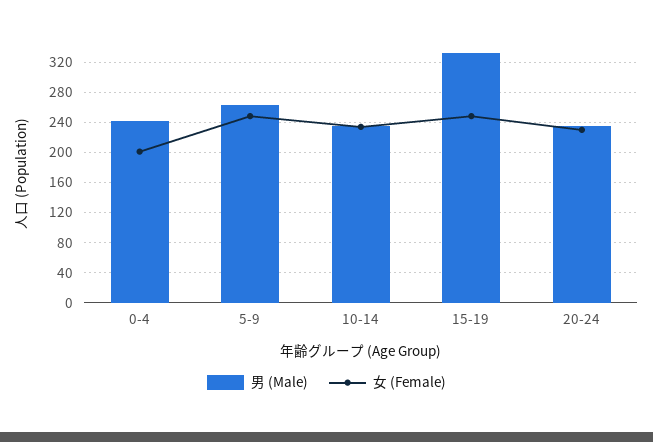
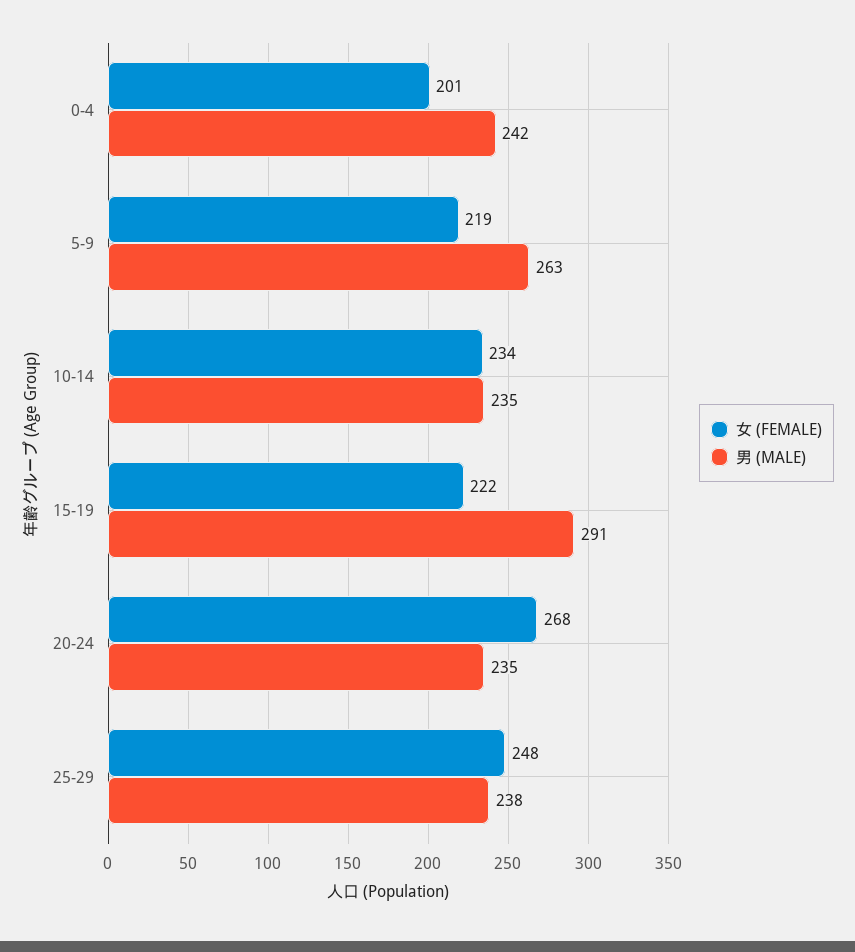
女 (Female), 5-9: 250 -> 219
男 (Male), 15-19: 330 -> 291
女 (Female), 15-19: 250 -> 222
女 (Female), 20-24: 230 -> 268
女 (Female), 25-29: none -> 248
男 (Male), 25-29: none -> 238

